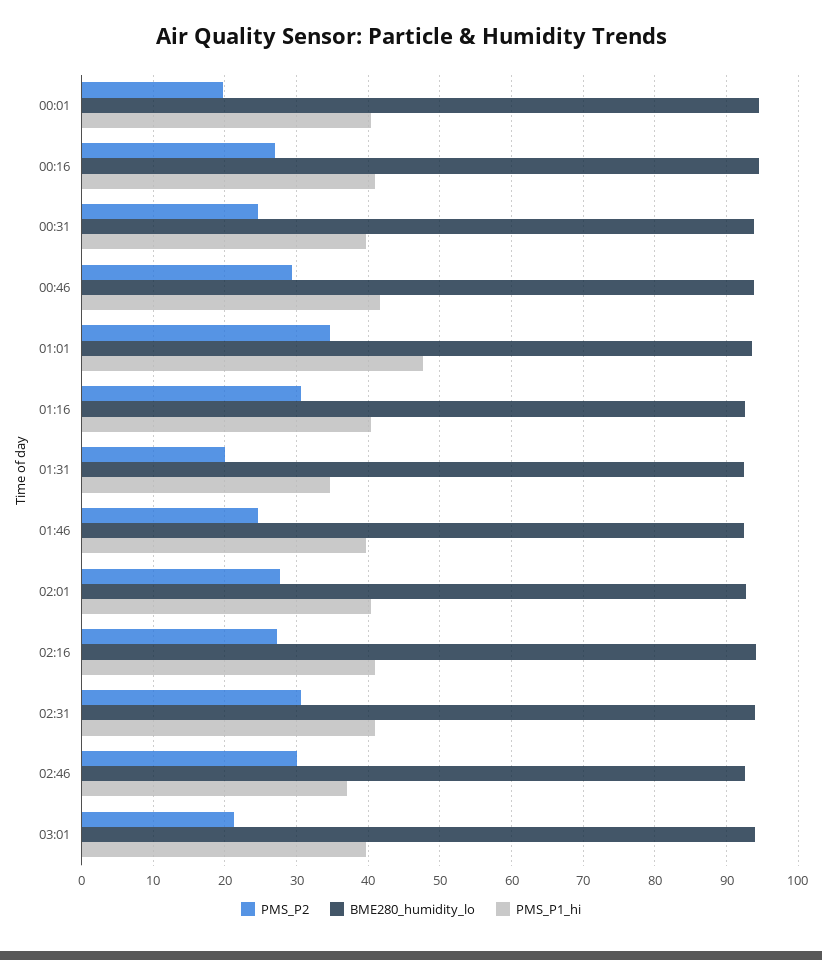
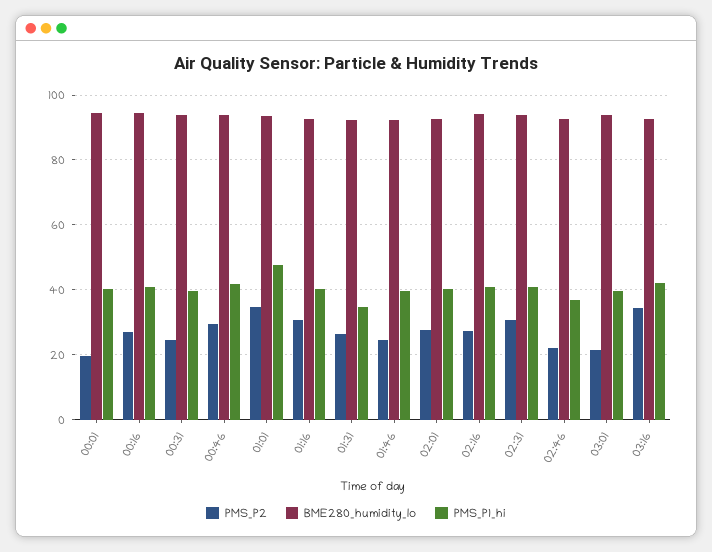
PMS_P2, 01:31: 20 -> 26
PMS_P2, 02:46: 30 -> 22
PMS_P2, 03:16: none -> 34
BME280_humidity_lo, 03:16: none -> 92
PMS_P1_hi, 03:16: none -> 42

